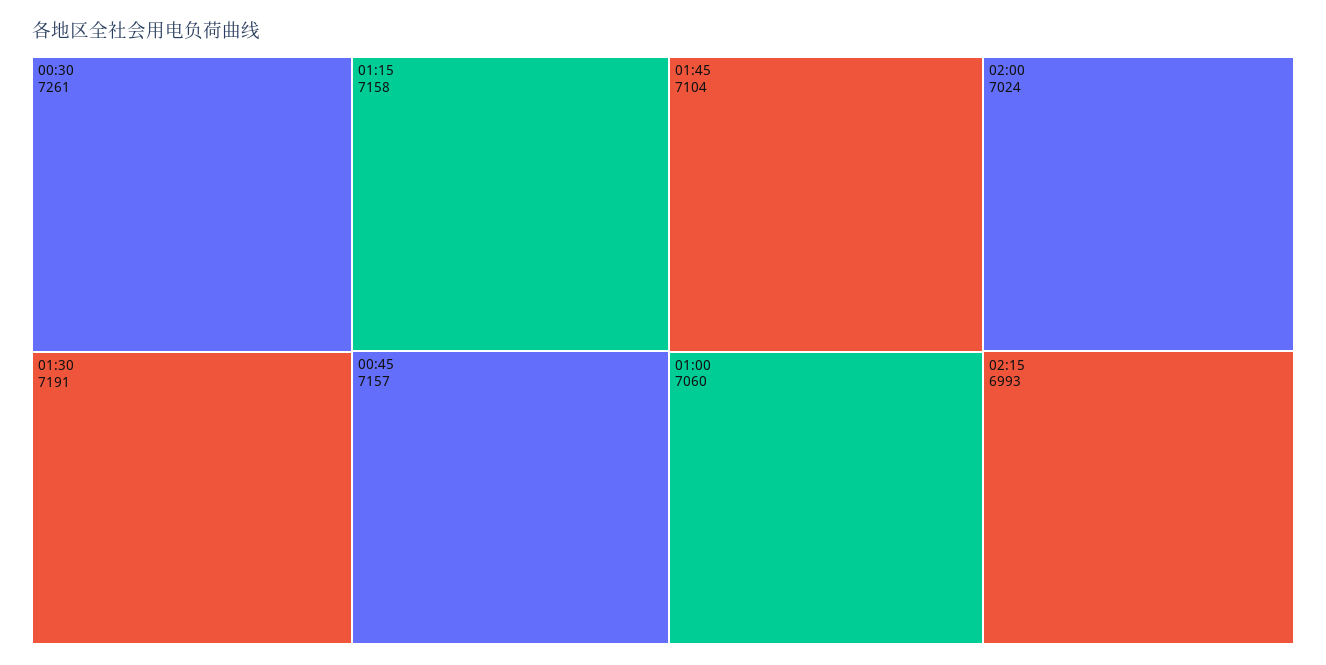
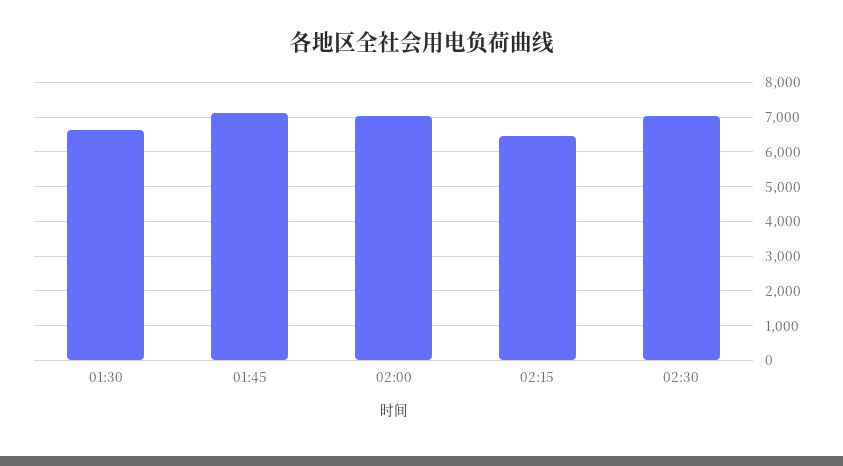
00:30: 7261 -> none
01:30: 7191 -> 6600
01:15: 7158 -> none
00:45: 7157 -> none
01:00: 7060 -> none
02:15: 6993 -> 6400
02:30: none -> 7000

